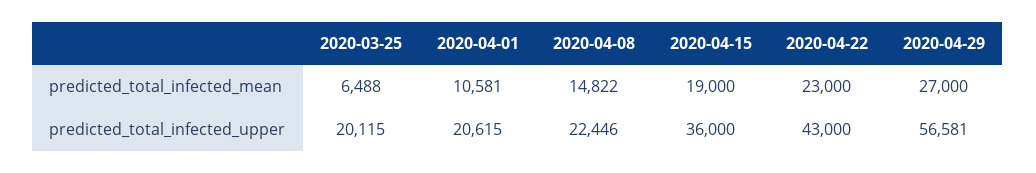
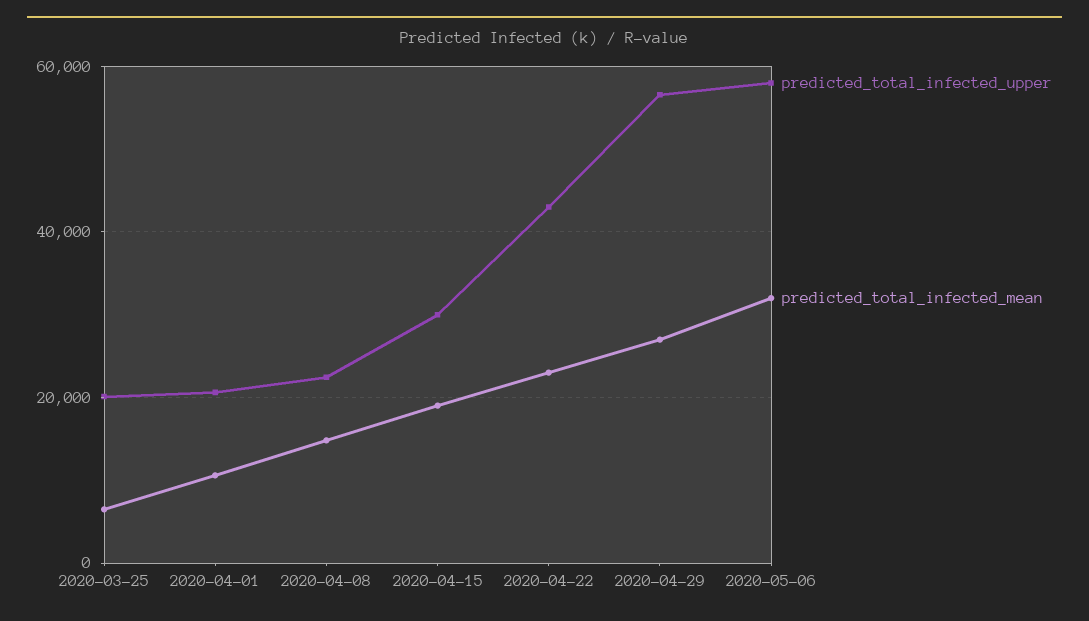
predicted_total_infected_upper, 2020-04-15: 36000 -> 30000
predicted_total_infected_upper, 2020-05-06: none -> 58000
predicted_total_infected_mean, 2020-05-06: none -> 32000

